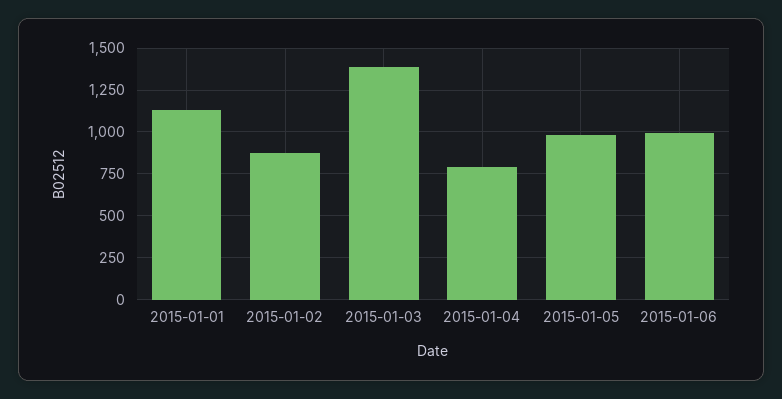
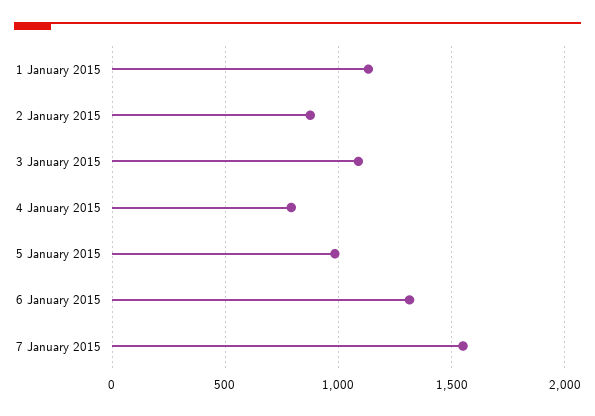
2015-01-03: 1400 -> 1100
2015-01-06: 1000 -> 1300
7 January 2015: none -> 1550

